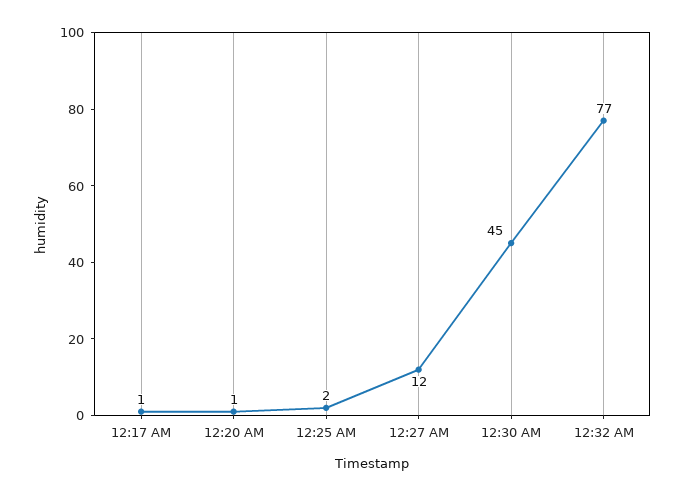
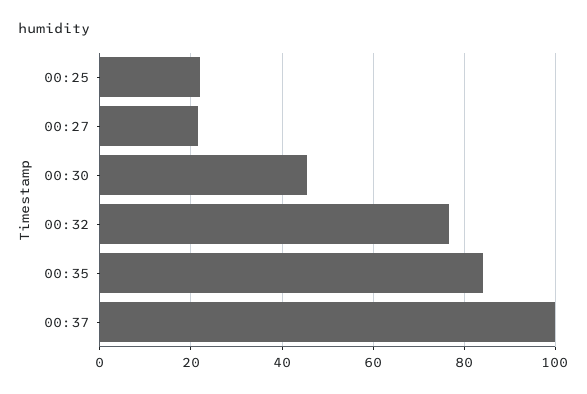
12:17 AM: 1 -> none
12:20 AM: 1 -> none
12:25 AM: 2 -> 22
12:27 AM: 12 -> 22
00:35: none -> 84
00:37: none -> 100

